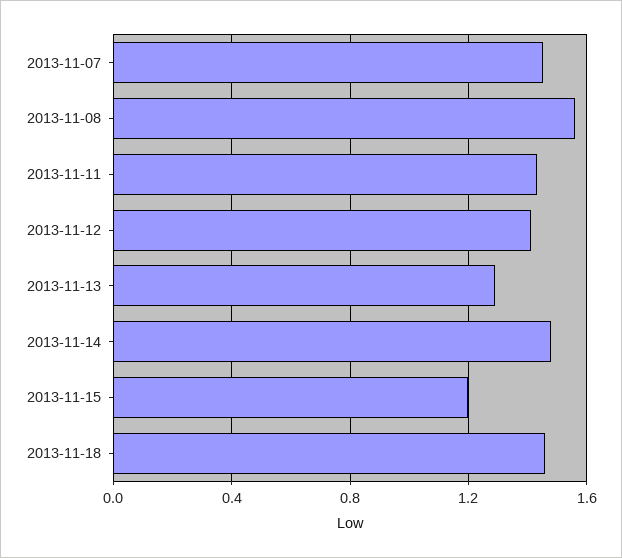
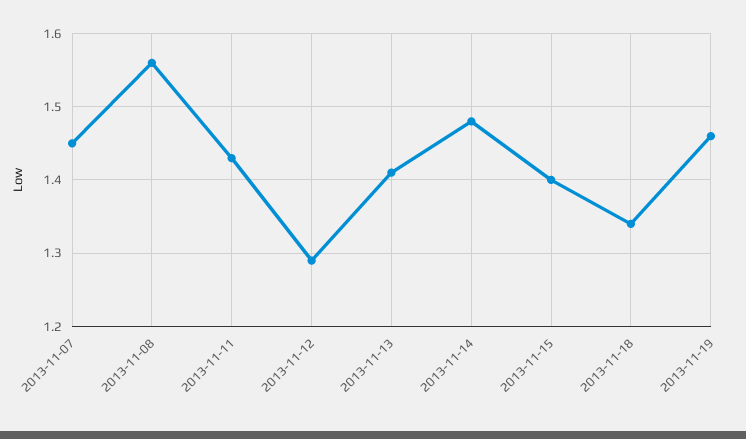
2013-11-12: 1.4 -> 1.29
2013-11-13: 1.3 -> 1.41
2013-11-15: 1.2 -> 1.4
2013-11-18: 1.45 -> 1.34
2013-11-19: none -> 1.46

